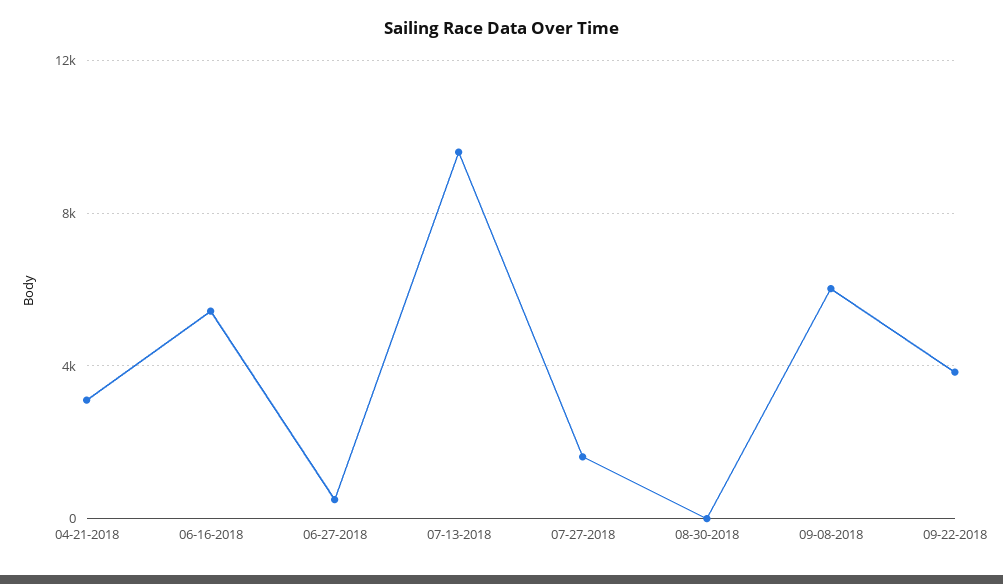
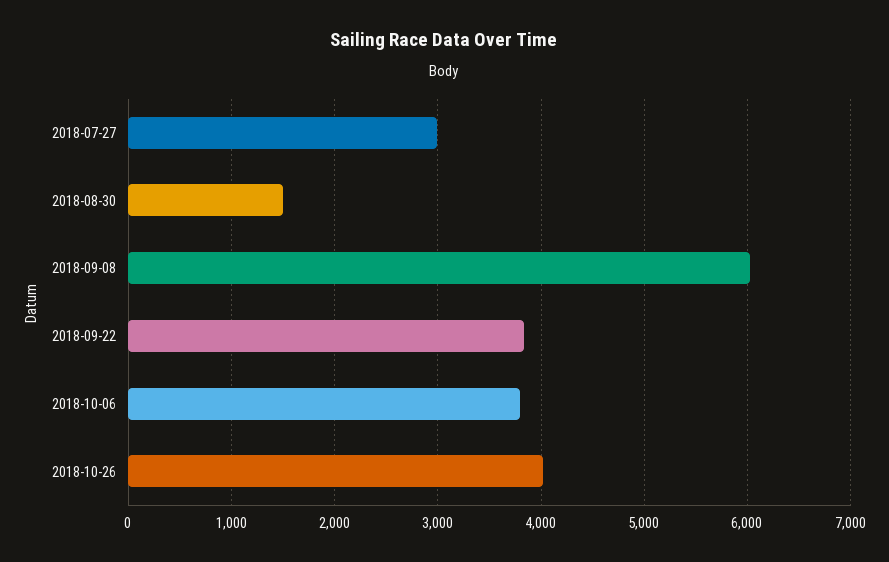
04-21-2018: 3000 -> none
06-16-2018: 5500 -> none
06-27-2018: 500 -> none
07-13-2018: 9500 -> none
07-27-2018: 1500 -> 3000
08-30-2018: 0 -> 1500
2018-10-06: none -> 3800
2018-10-26: none -> 4000

